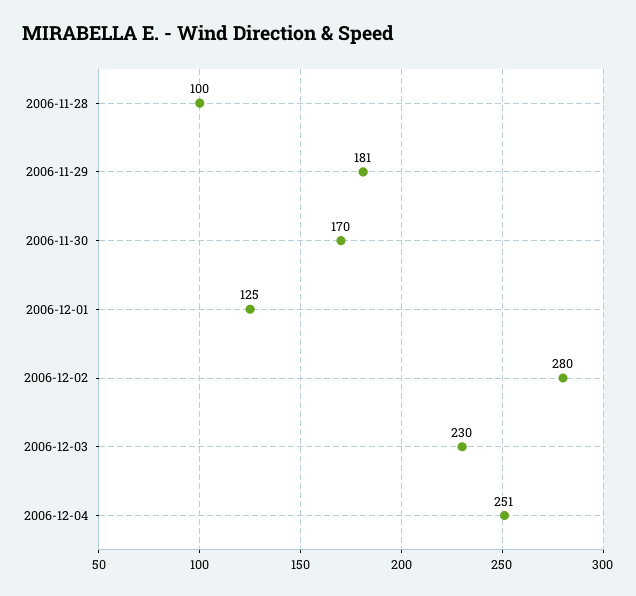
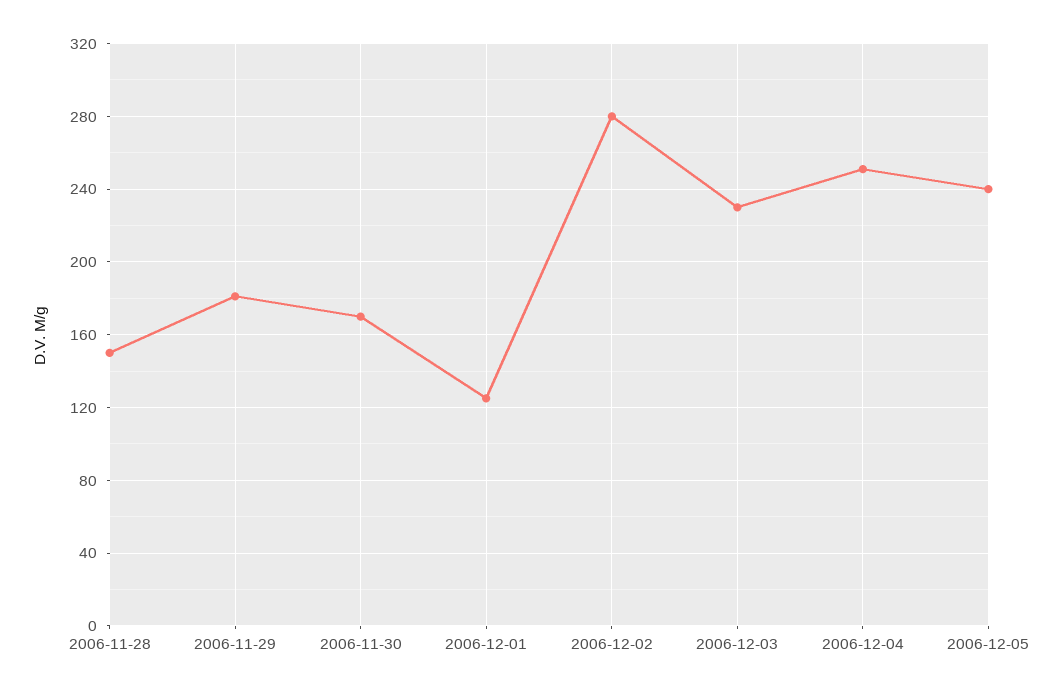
2006-11-28: 100 -> 150
2006-12-05: none -> 240

